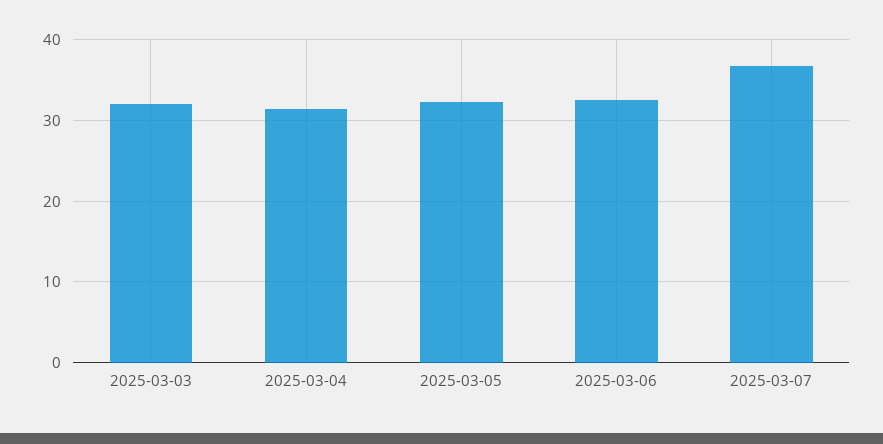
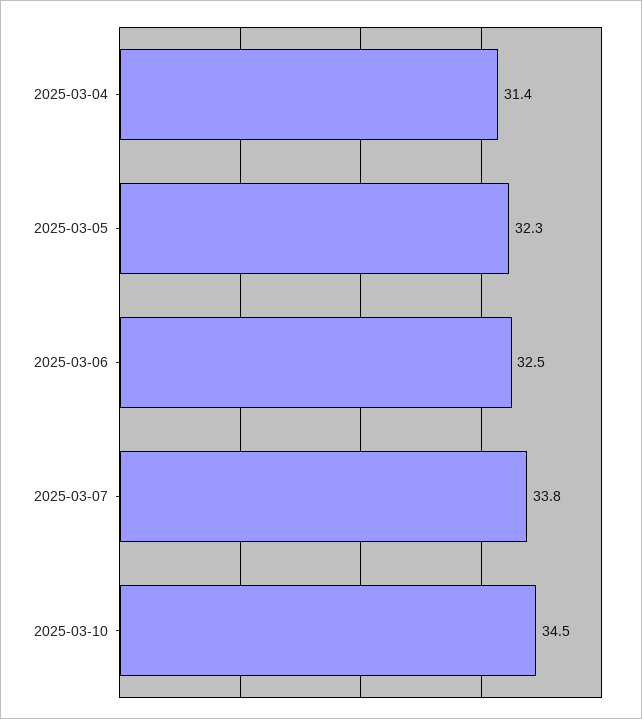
2025-03-03: 32 -> none
2025-03-07: 37 -> 33.8
2025-03-10: none -> 34.5

